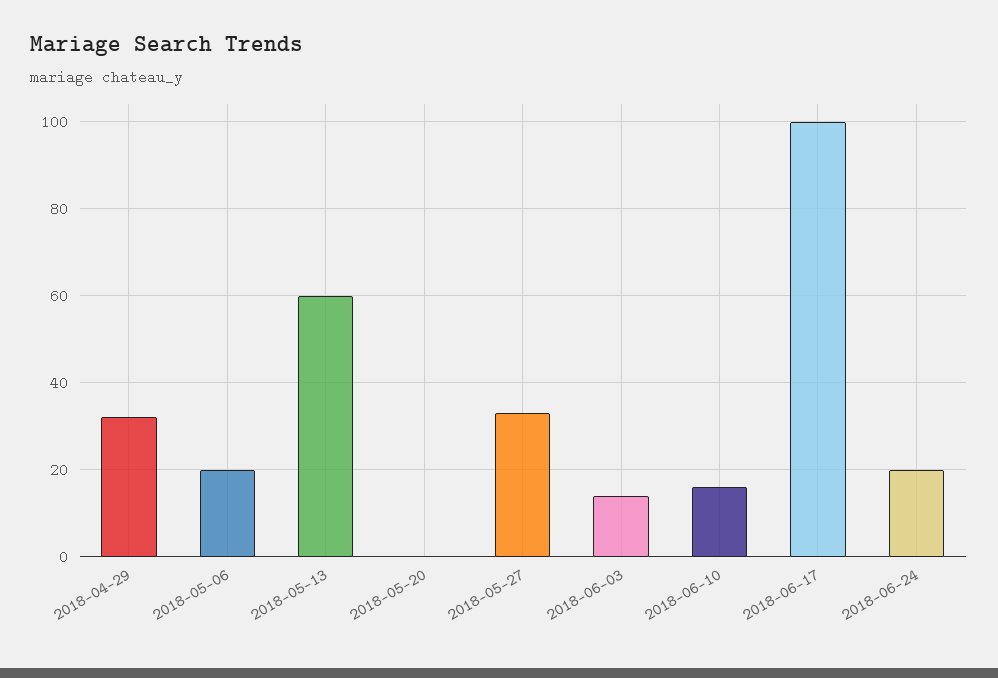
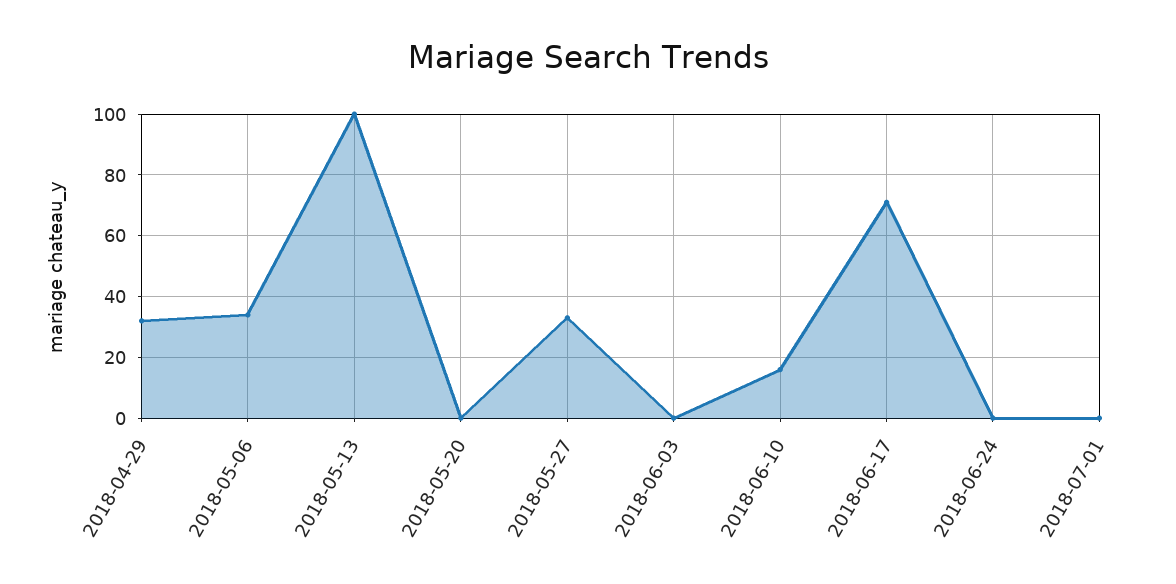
2018-05-06: 20 -> 35
2018-05-13: 60 -> 100
2018-06-03: 15 -> 0
2018-06-17: 100 -> 70
2018-06-24: 20 -> 0
2018-07-01: none -> 0

